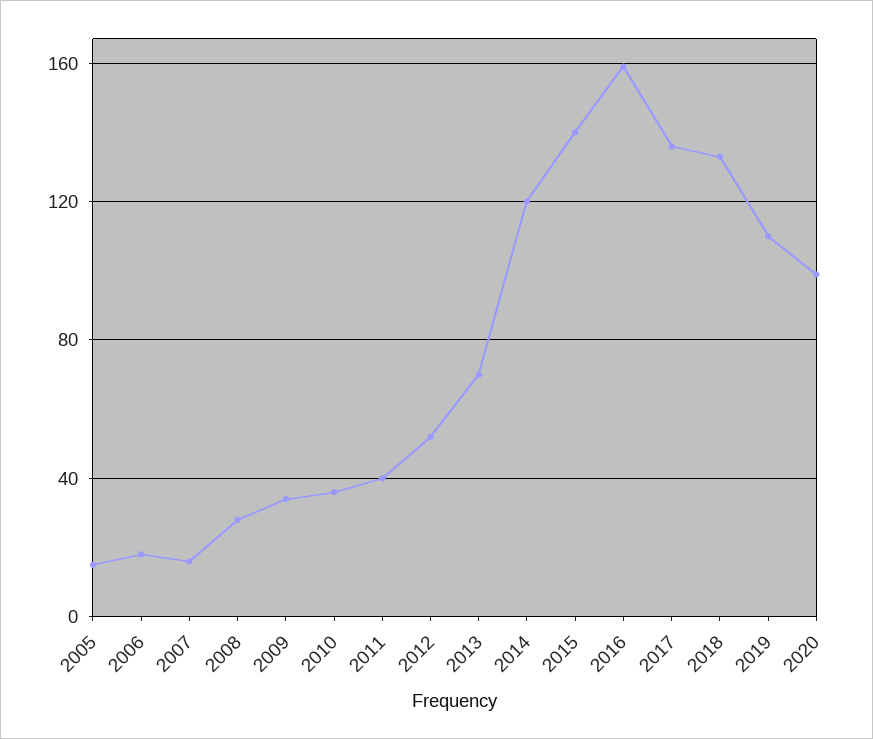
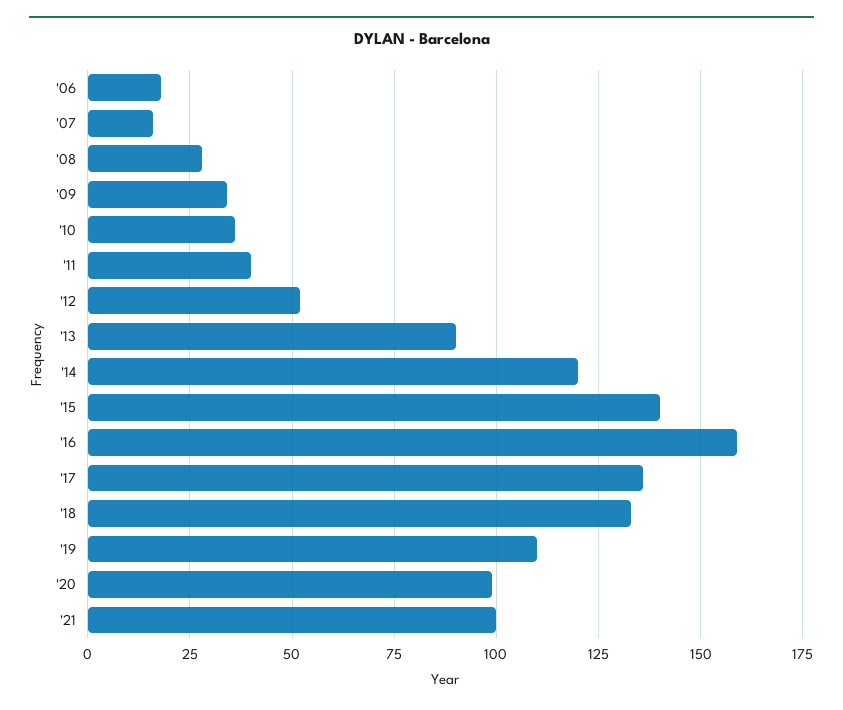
2005: 15 -> none
2013: 70 -> 90
'21: none -> 100

